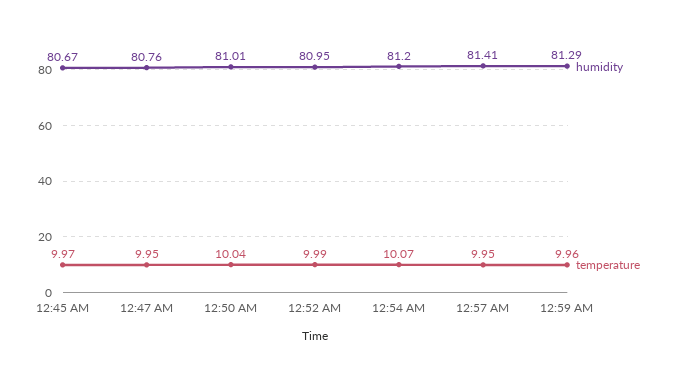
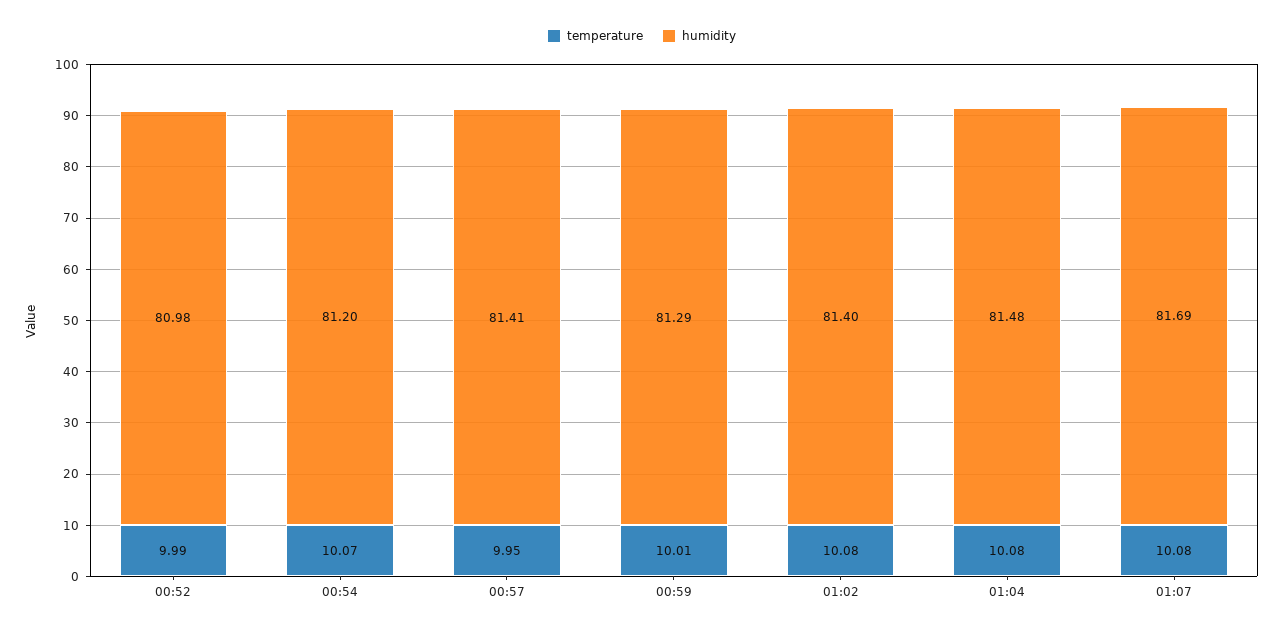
humidity, 12:45 AM: 80.67 -> none
temperature, 12:45 AM: 9.97 -> none
humidity, 12:47 AM: 80.76 -> none
temperature, 12:47 AM: 9.95 -> none
humidity, 12:50 AM: 81.01 -> none
temperature, 12:50 AM: 10.04 -> none
humidity, 12:52 AM: 80.95 -> 80.98
temperature, 12:59 AM: 9.96 -> 10.01
temperature, 01:02: none -> 10.08
humidity, 01:02: none -> 81.4
temperature, 01:04: none -> 10.08
humidity, 01:04: none -> 81.48
temperature, 01:07: none -> 10.08
humidity, 01:07: none -> 81.69

